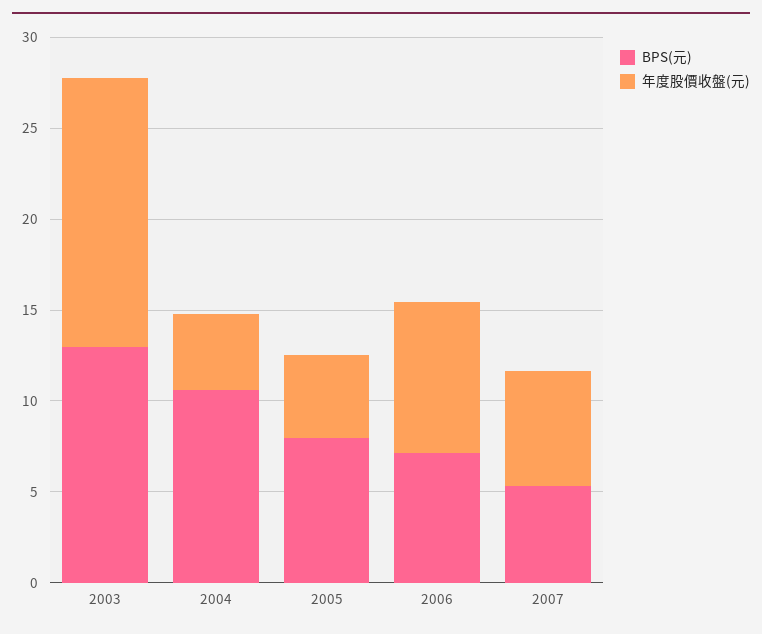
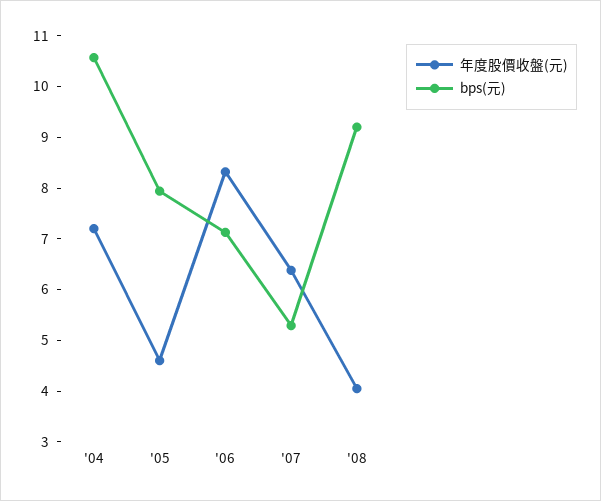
BPS(元), 2003: 13 -> none
年度股價收盤(元), 2003: 15 -> none
年度股價收盤(元), 2004: 4 -> 7.2
年度股價收盤(元), '08: none -> 4
BPS(元), '08: none -> 9.2

